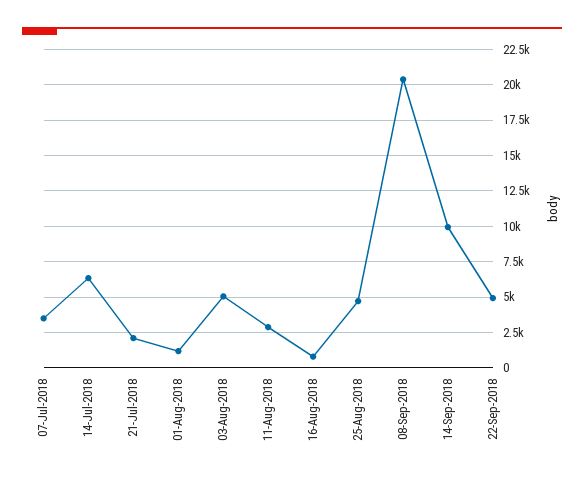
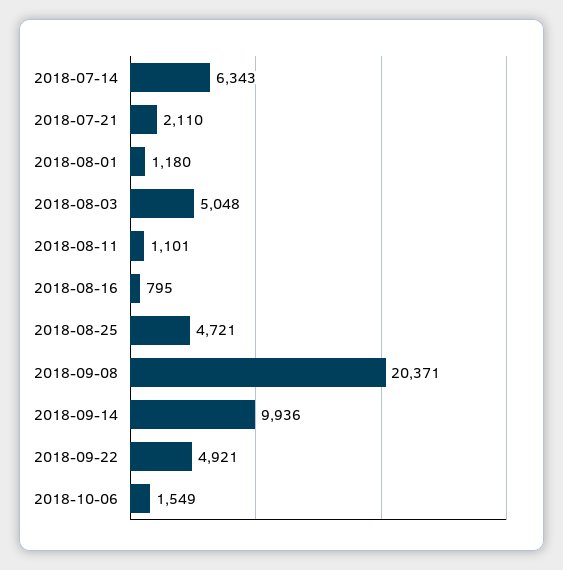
07-Jul-2018: 3500 -> none
11-Aug-2018: 3000 -> 1101
2018-10-06: none -> 1549

